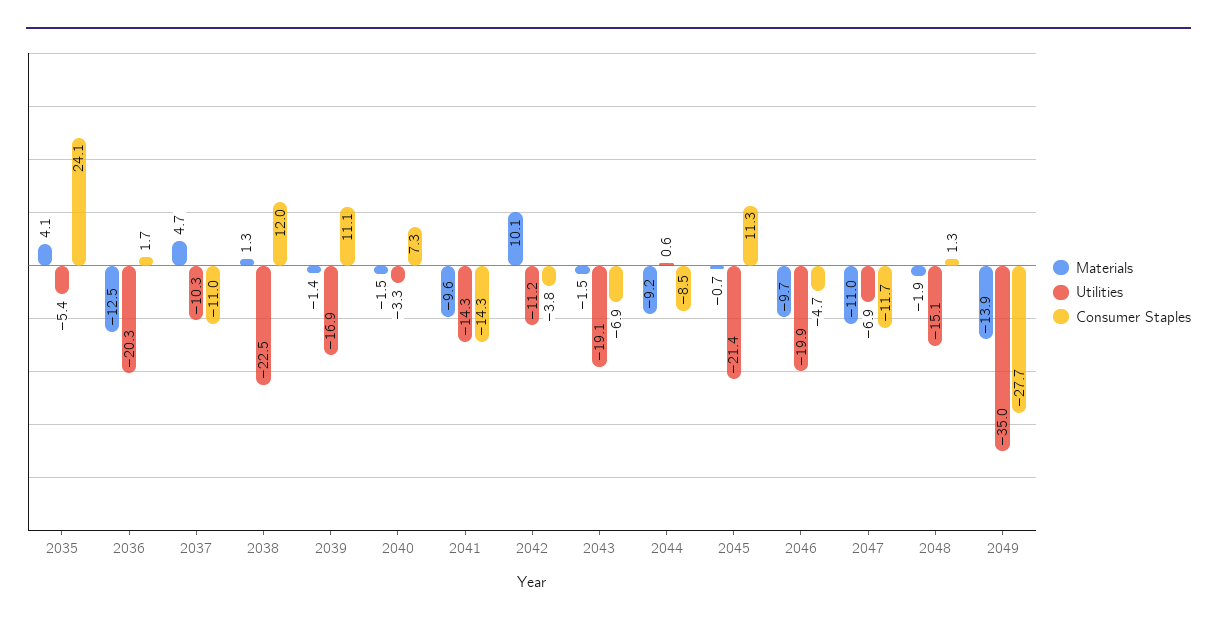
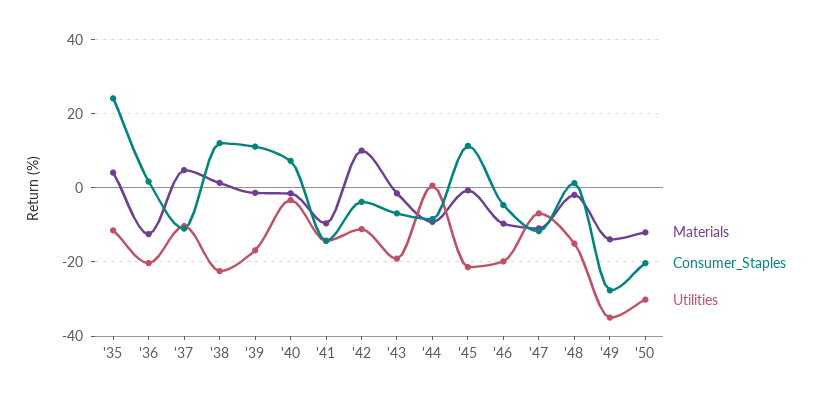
Utilities, 2035: -5.4 -> -12
Materials, '50: none -> -12
Consumer Staples, '50: none -> -20
Utilities, '50: none -> -30

